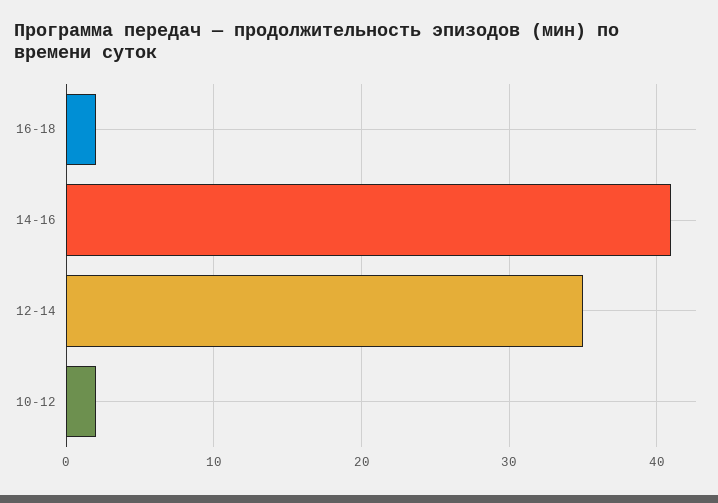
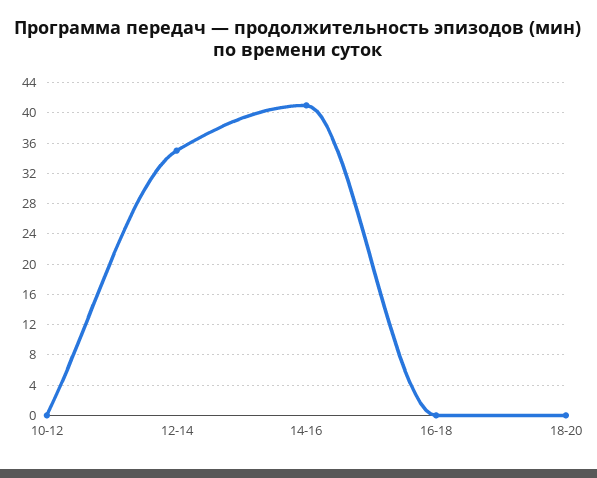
16-18: 2 -> 0
10-12: 2 -> 0
18-20: none -> 0

